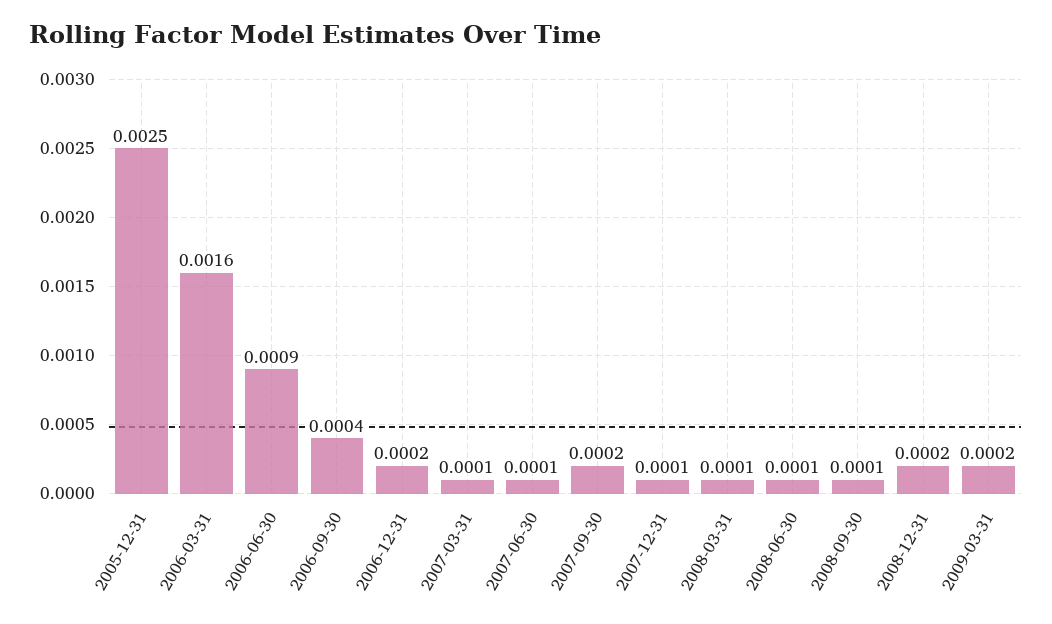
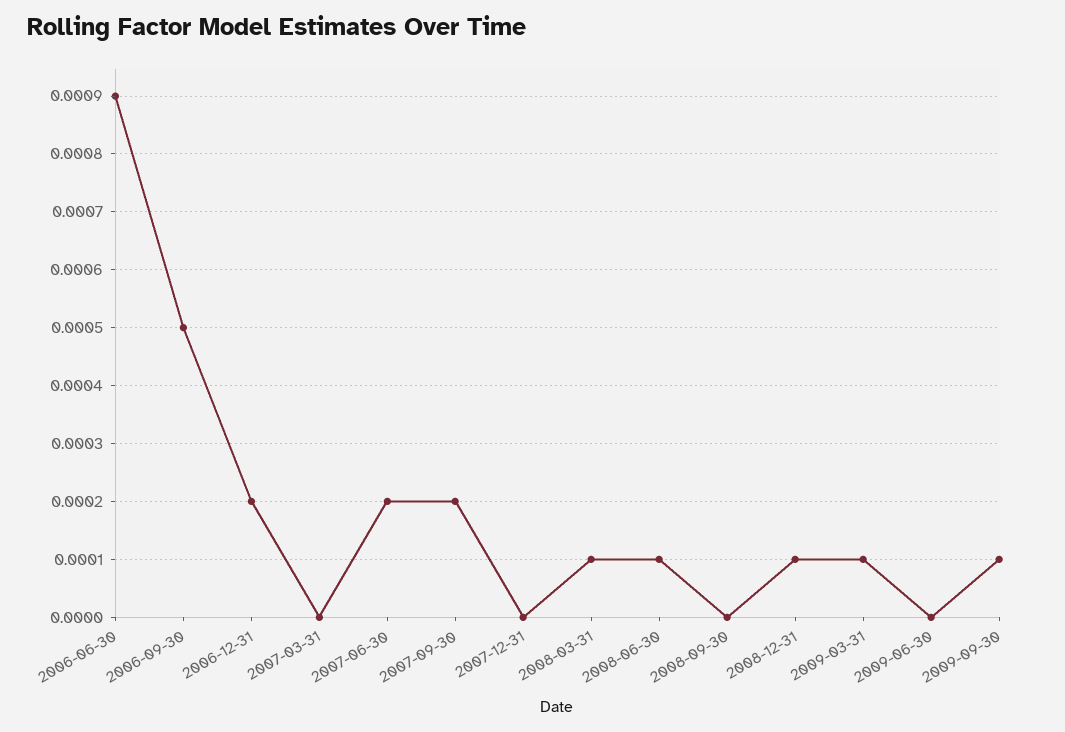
2005-12-31: 0.0025 -> none
2006-03-31: 0.0016 -> none
2006-09-30: 0.0004 -> 0.0005
2007-03-31: 0.0001 -> 0
2007-06-30: 0.0001 -> 0.0002
2007-12-31: 0.0001 -> 0
2008-09-30: 0.0001 -> 0
2008-12-31: 0.0002 -> 0.0001
2009-03-31: 0.0002 -> 0.0001
2009-06-30: none -> 0
2009-09-30: none -> 0.0001

